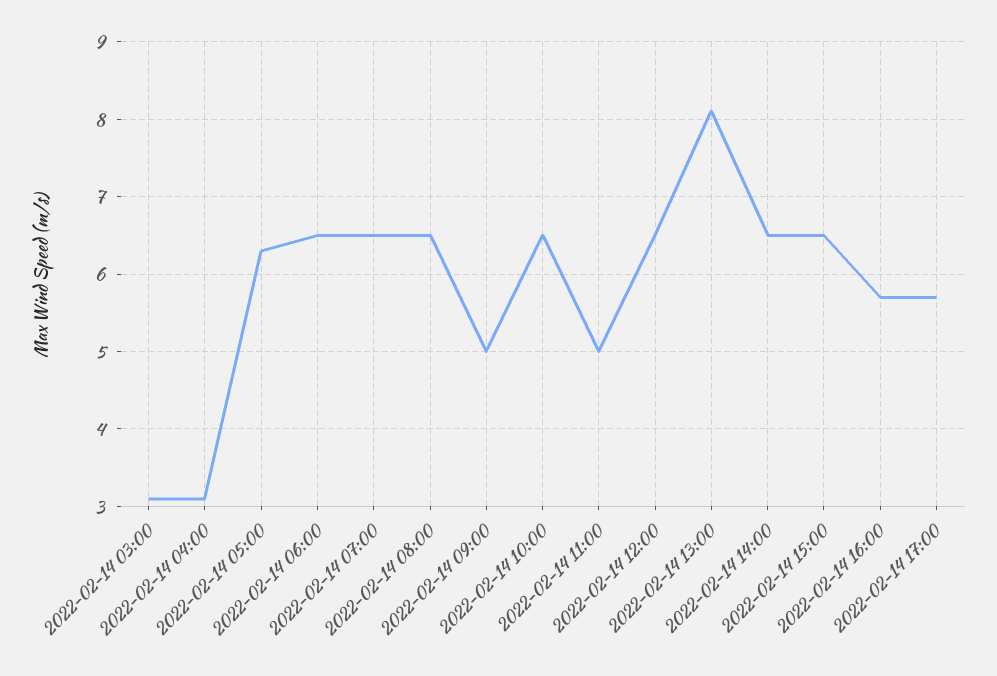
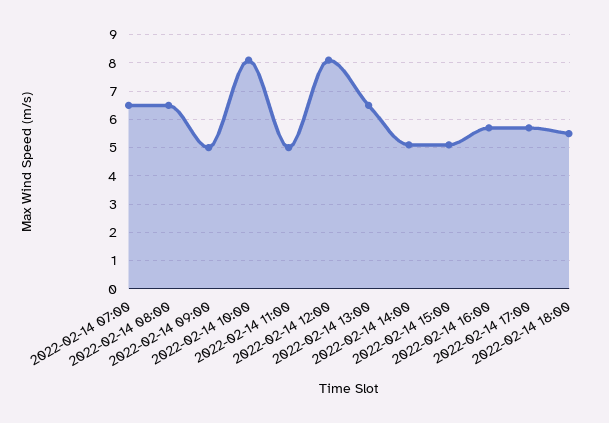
2022-02-14 03:00: 3.1 -> none
2022-02-14 04:00: 3.1 -> none
2022-02-14 05:00: 6.3 -> none
2022-02-14 06:00: 6.5 -> none
2022-02-14 10:00: 6.5 -> 8
2022-02-14 12:00: 6.5 -> 8
2022-02-14 13:00: 8.1 -> 6.5
2022-02-14 14:00: 6.5 -> 5
2022-02-14 15:00: 6.5 -> 5
2022-02-14 18:00: none -> 5.5

